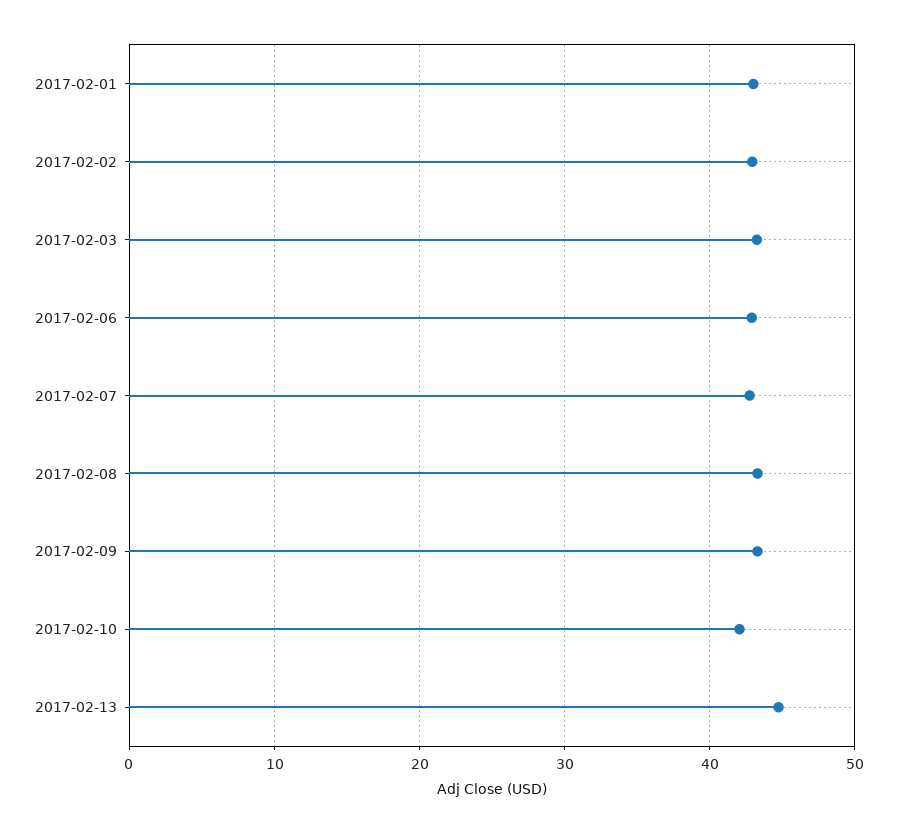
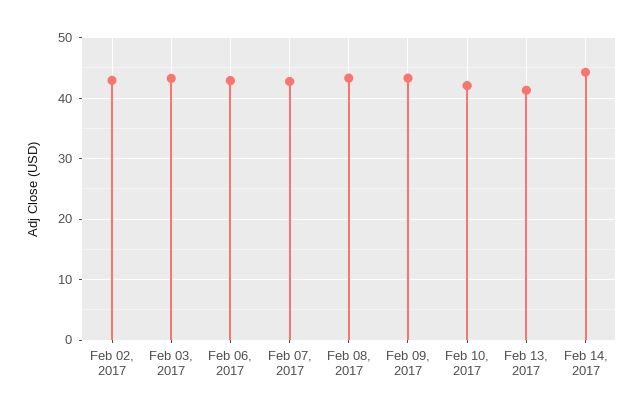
2017-02-01: 43 -> none
2017-02-13: 45 -> 41
Feb 14, 2017: none -> 44

